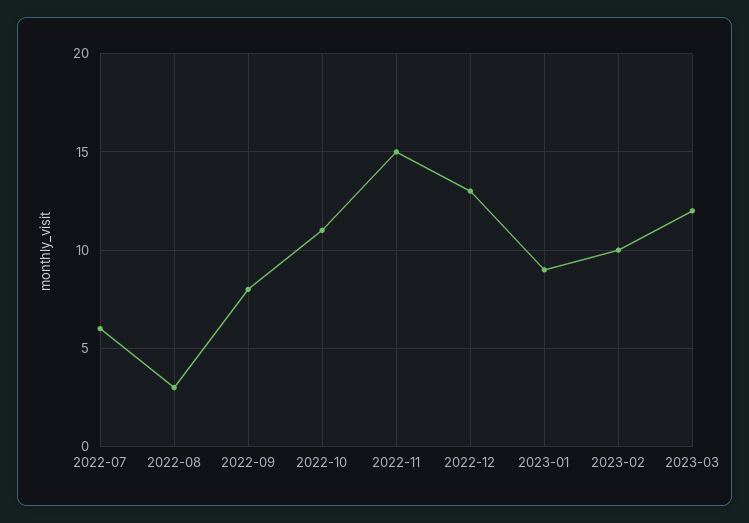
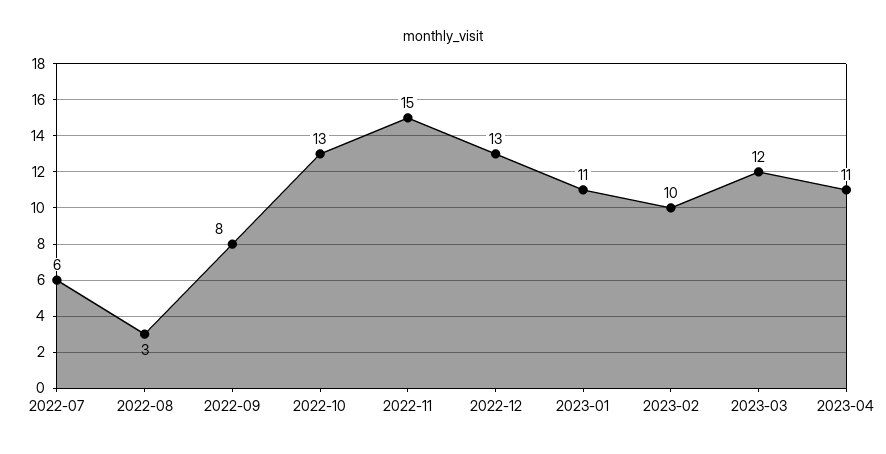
2022-10: 11 -> 13
2023-01: 9 -> 11
2023-04: none -> 11

